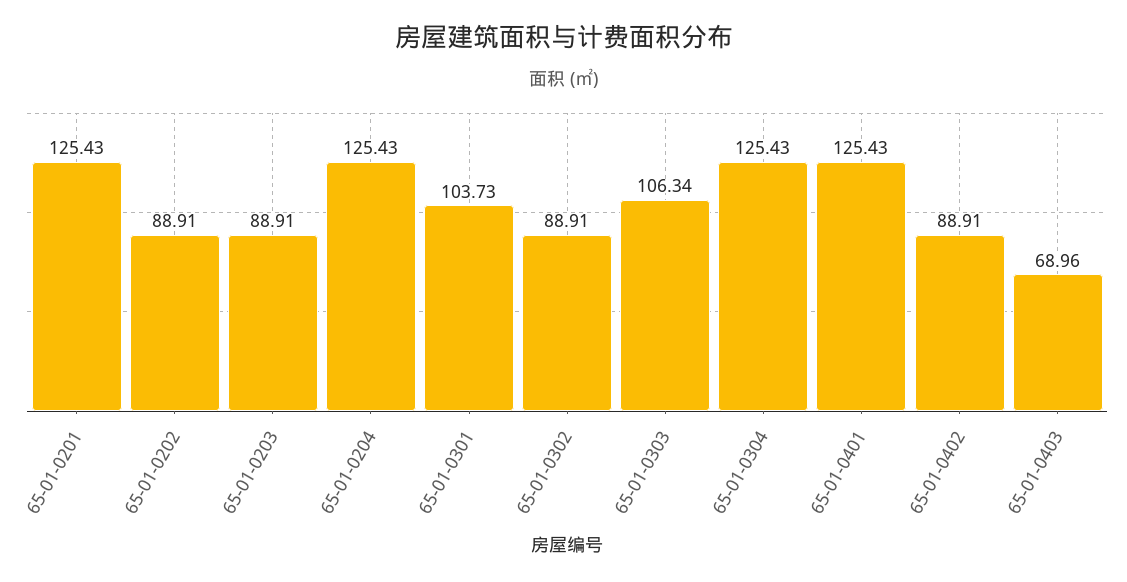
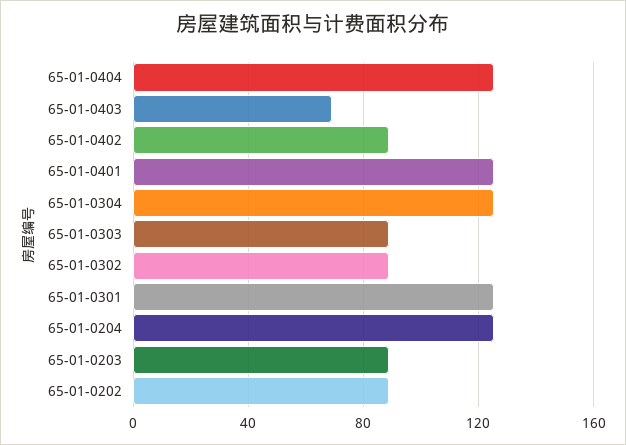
65-01-0201: 125.43 -> none
65-01-0301: 103.73 -> 125
65-01-0303: 106.34 -> 90
65-01-0404: none -> 125

